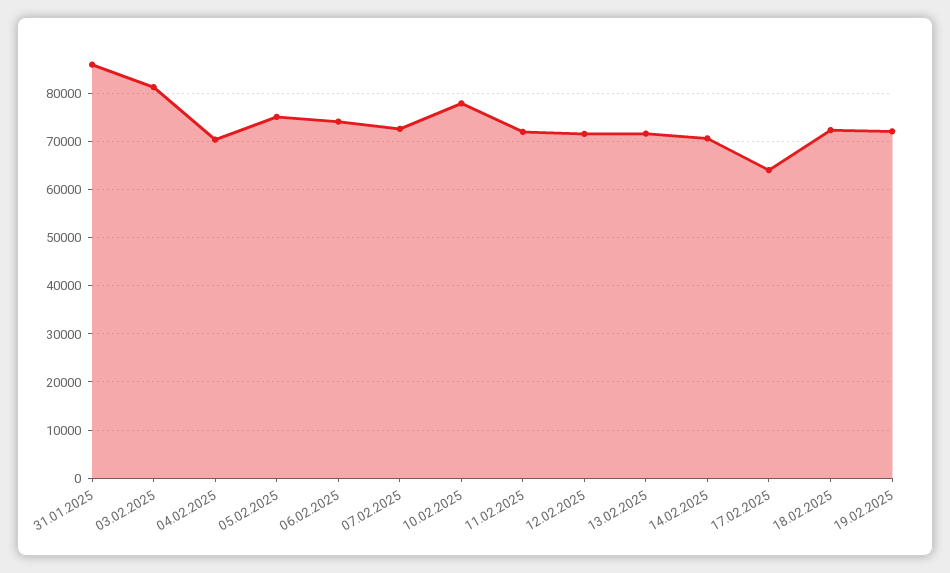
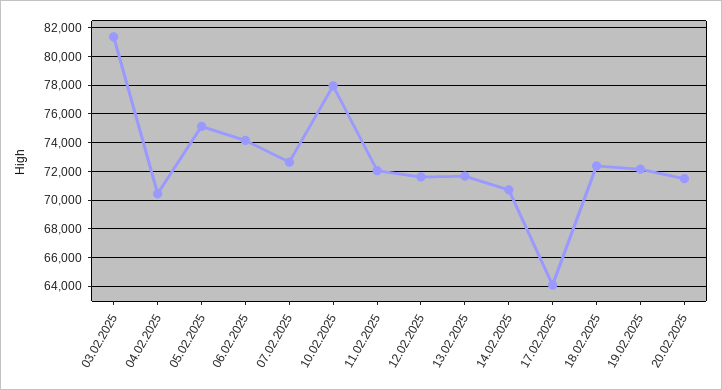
31.01.2025: 86000 -> none
20.02.2025: none -> 71500

